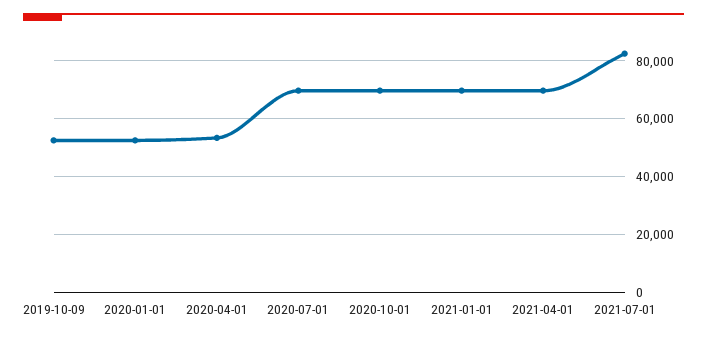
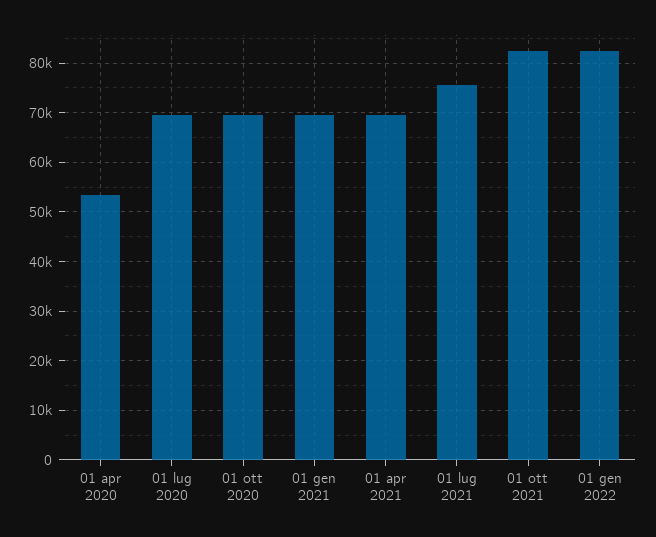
2019-10-09: 52500 -> none
2020-01-01: 52500 -> none
2021-07-01: 82500 -> 76000
01 ott 2021: none -> 82000
01 gen 2022: none -> 82000

